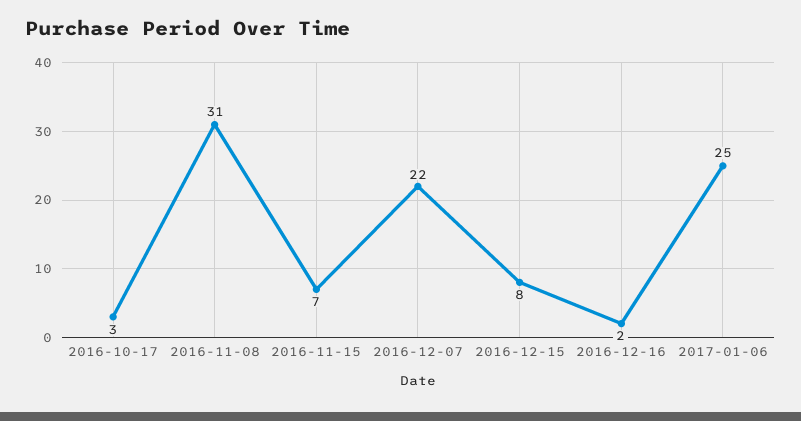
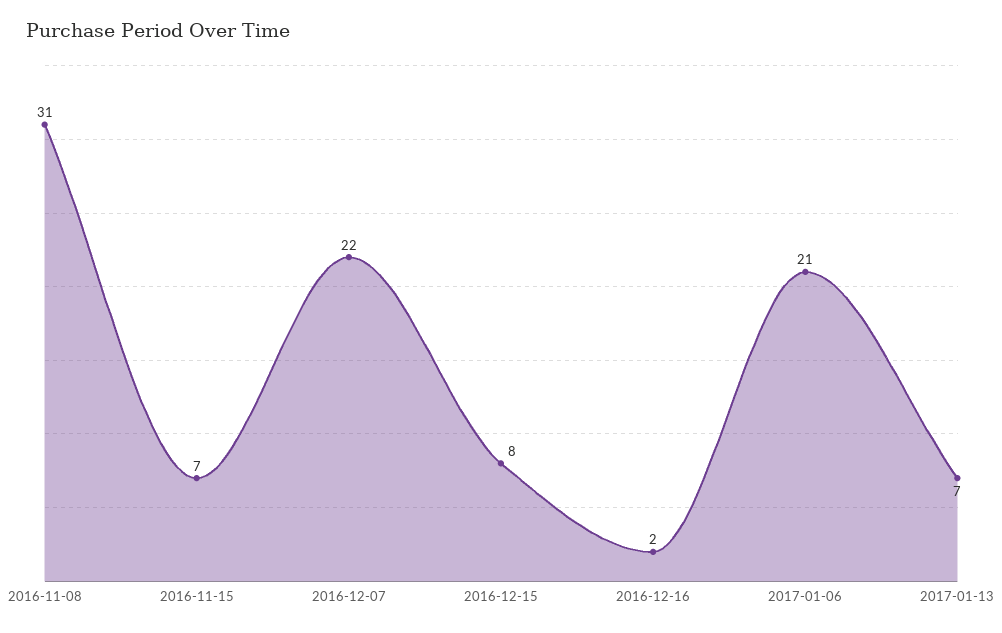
2016-10-17: 3 -> none
2017-01-06: 25 -> 21
2017-01-13: none -> 7

